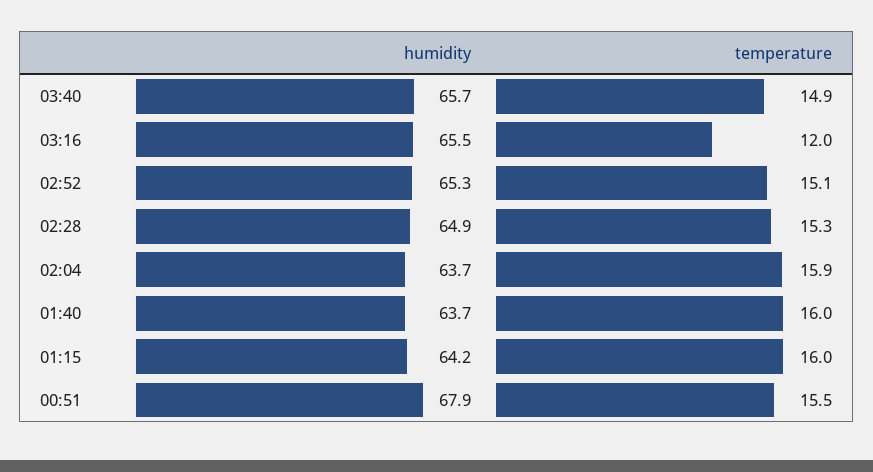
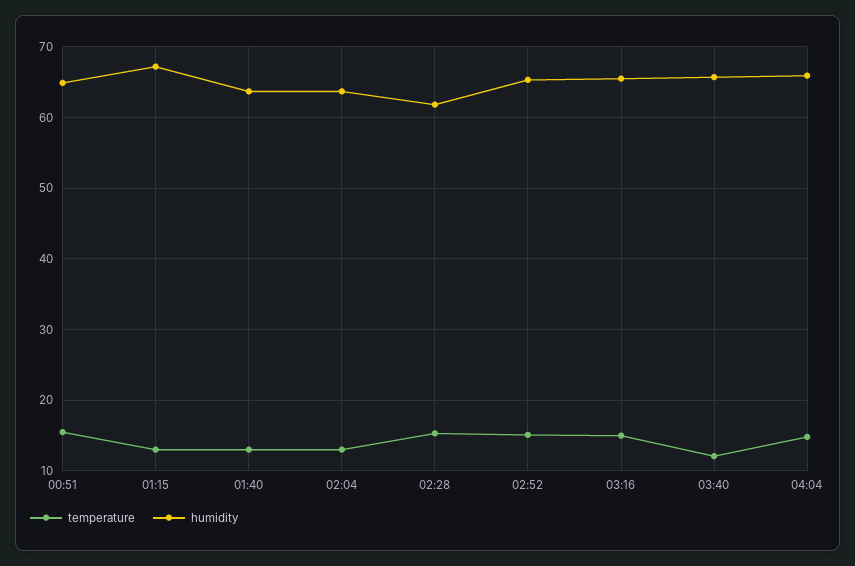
temperature, 03:40: 14.9 -> 12
temperature, 03:16: 12 -> 15
humidity, 02:28: 64.9 -> 62
temperature, 02:04: 15.9 -> 13
temperature, 01:40: 16 -> 13
humidity, 01:15: 64.2 -> 67
temperature, 01:15: 16 -> 13
humidity, 00:51: 67.9 -> 65
temperature, 04:04: none -> 15
humidity, 04:04: none -> 66

